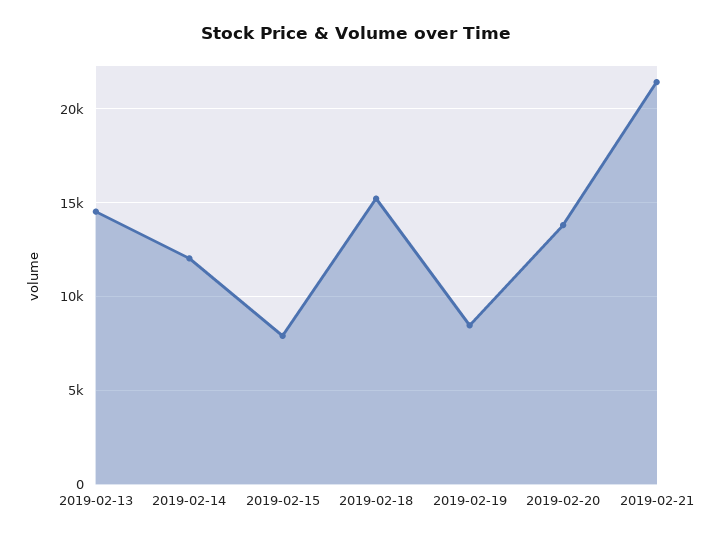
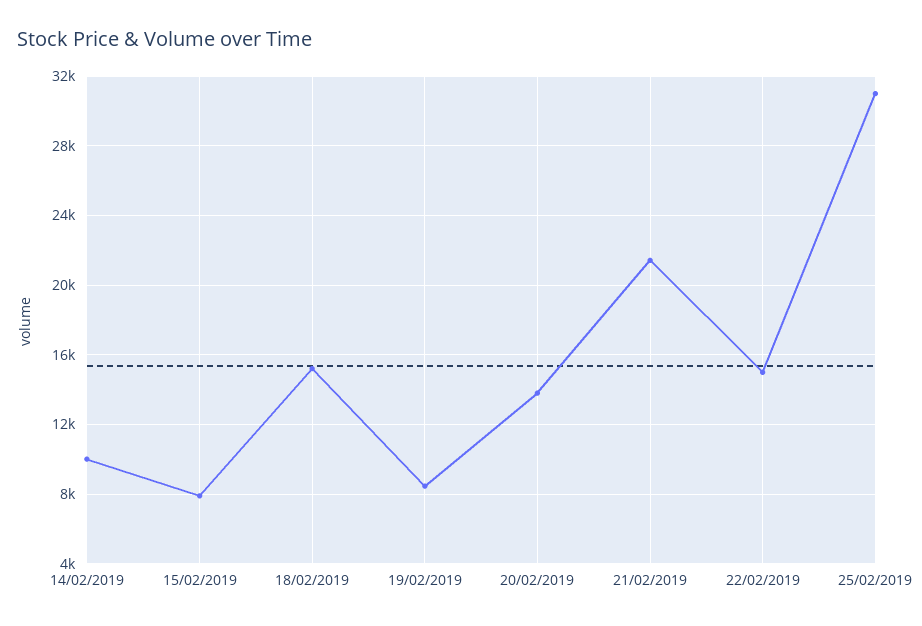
2019-02-13: 14500 -> none
2019-02-14: 12000 -> 10000
22/02/2019: none -> 15000
25/02/2019: none -> 31000

